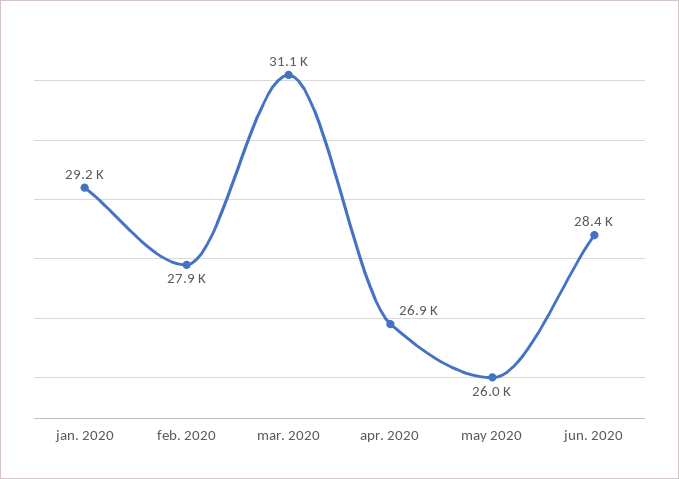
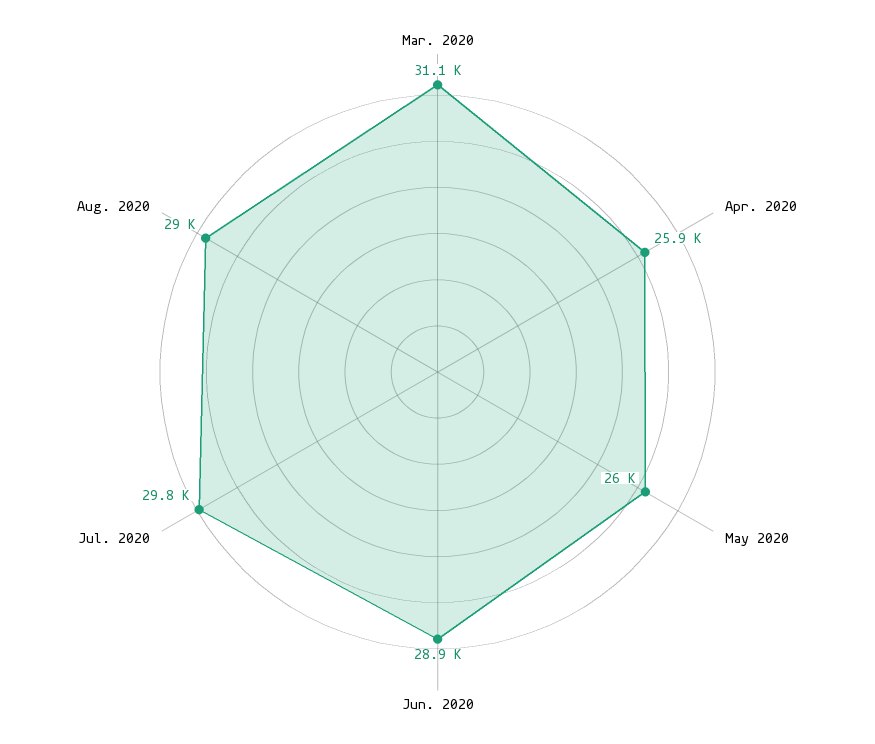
jan. 2020: 29200 -> none
feb. 2020: 27900 -> none
apr. 2020: 26900 -> 25900
jun. 2020: 28400 -> 28900
Jul. 2020: none -> 29800
Aug. 2020: none -> 29000

